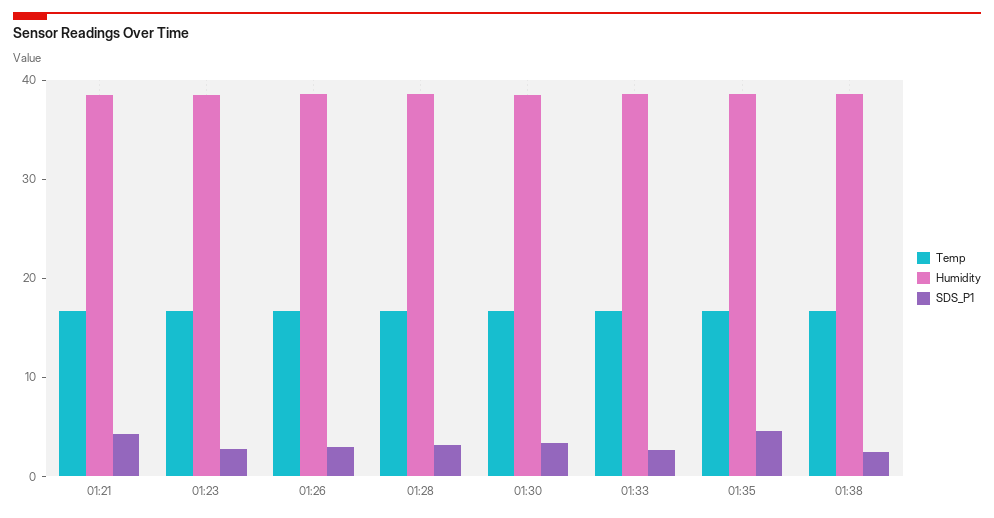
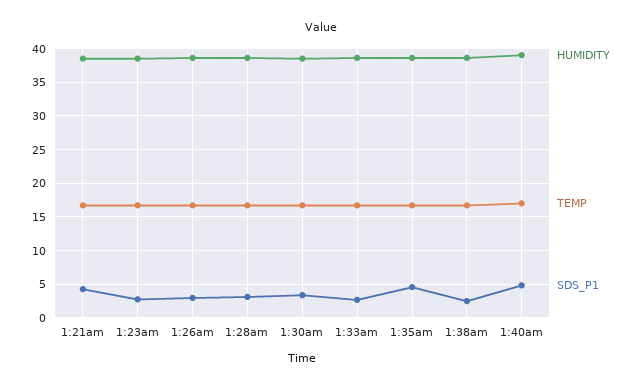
Humidity, 1:40am: none -> 39
Temp, 1:40am: none -> 17
SDS_P1, 1:40am: none -> 5

